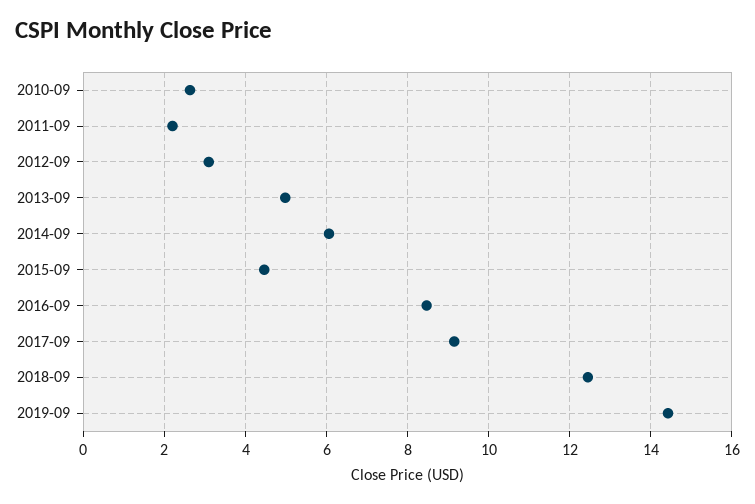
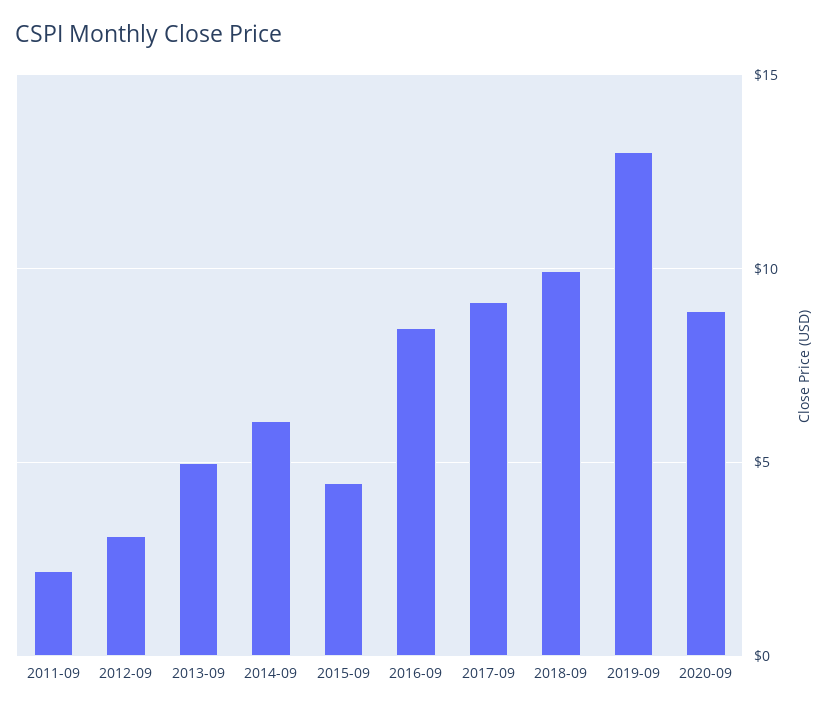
2010-09: 2.6 -> none
2018-09: 12.4 -> 10
2019-09: 14.4 -> 13
2020-09: none -> 9

